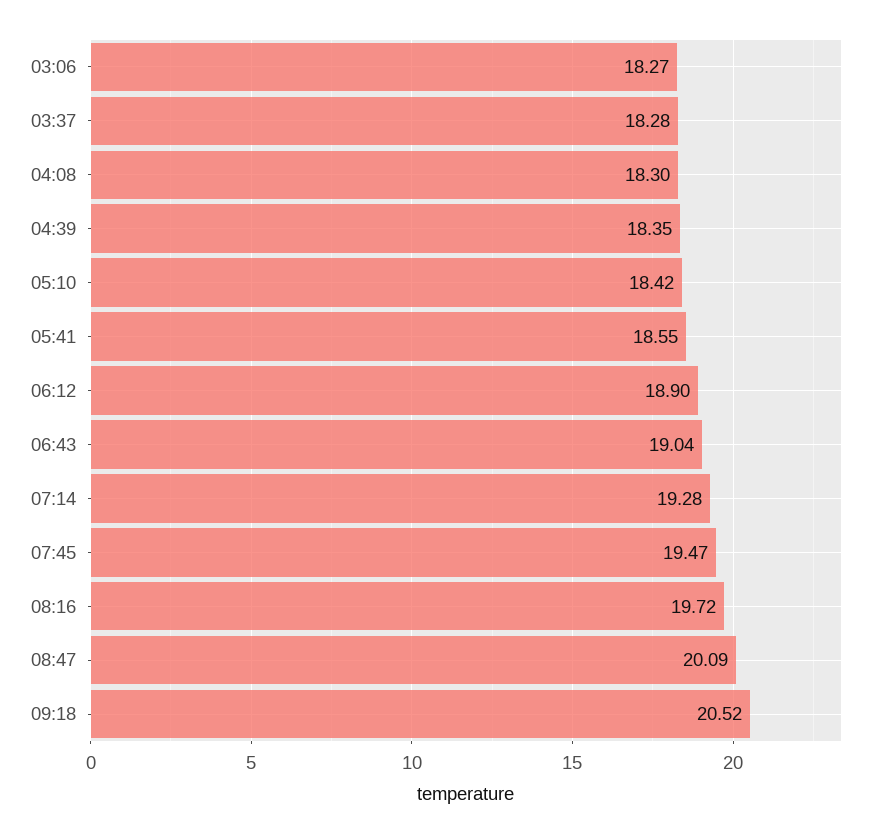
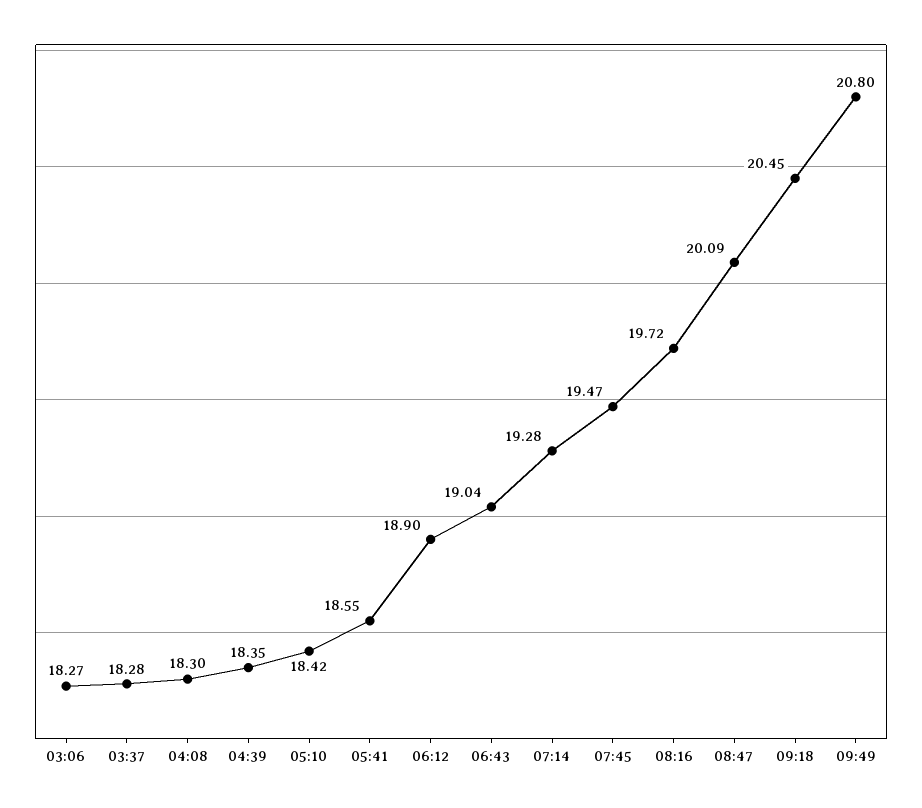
09:18: 20.52 -> 20.45
09:49: none -> 20.8

